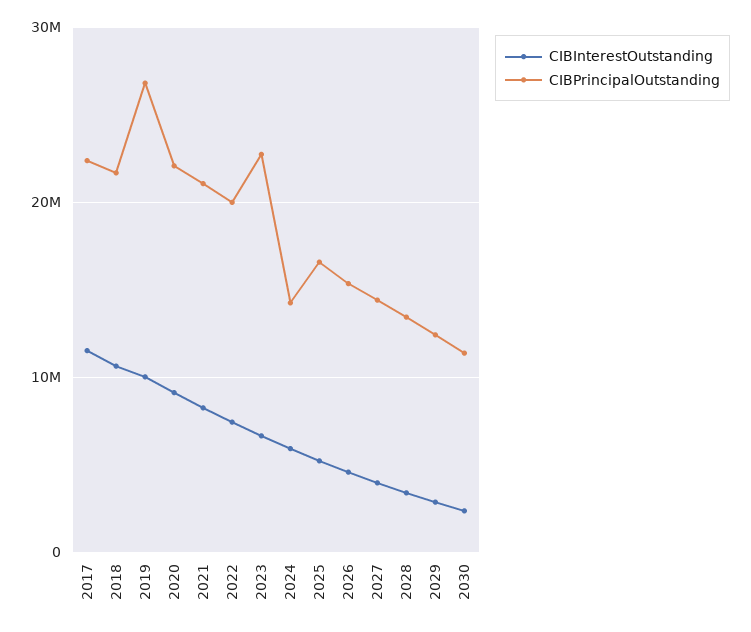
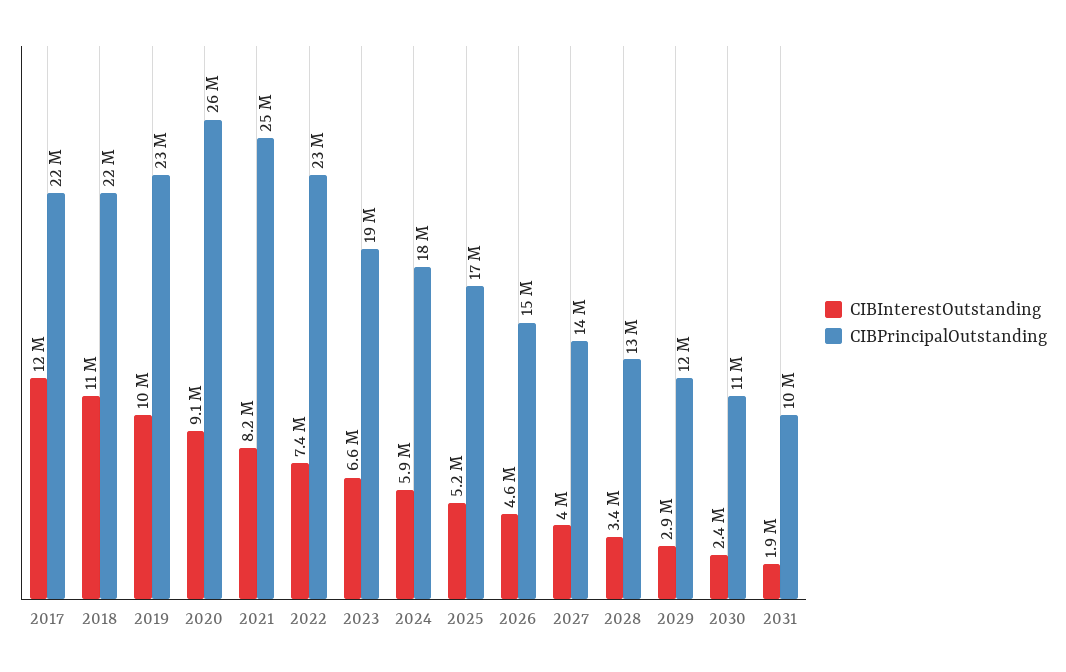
CIBPrincipalOutstanding, 2019: 27000000 -> 23000000
CIBPrincipalOutstanding, 2020: 22000000 -> 26000000
CIBPrincipalOutstanding, 2021: 21000000 -> 25000000
CIBPrincipalOutstanding, 2022: 20000000 -> 23000000
CIBPrincipalOutstanding, 2023: 23000000 -> 19000000
CIBPrincipalOutstanding, 2024: 14000000 -> 18000000
CIBInterestOutstanding, 2031: none -> 1900000
CIBPrincipalOutstanding, 2031: none -> 10000000

